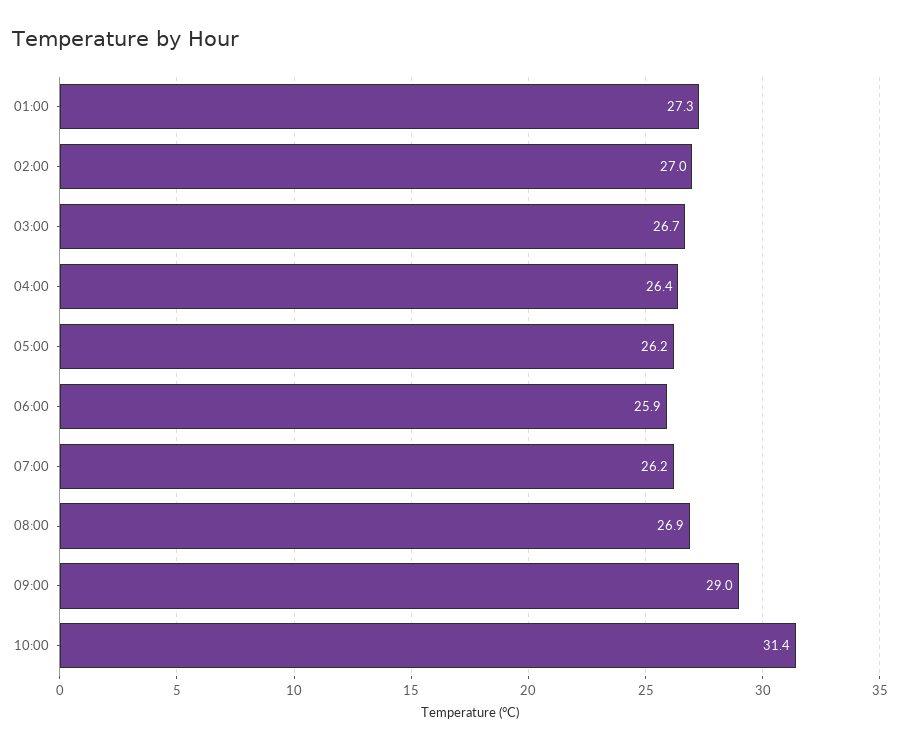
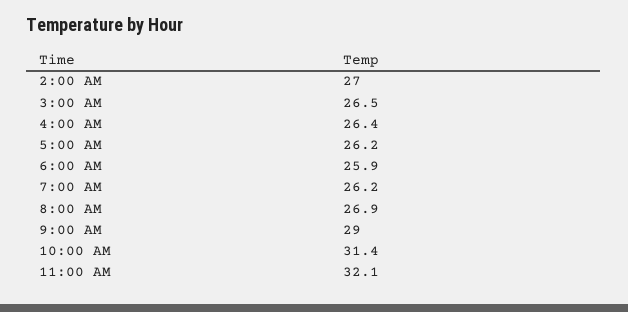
01:00: 27.3 -> none
03:00: 26.7 -> 26.5
11:00 AM: none -> 32.1

